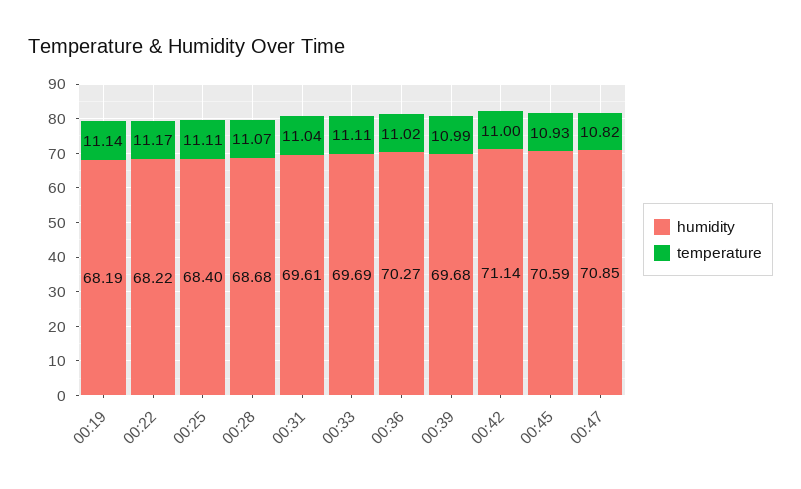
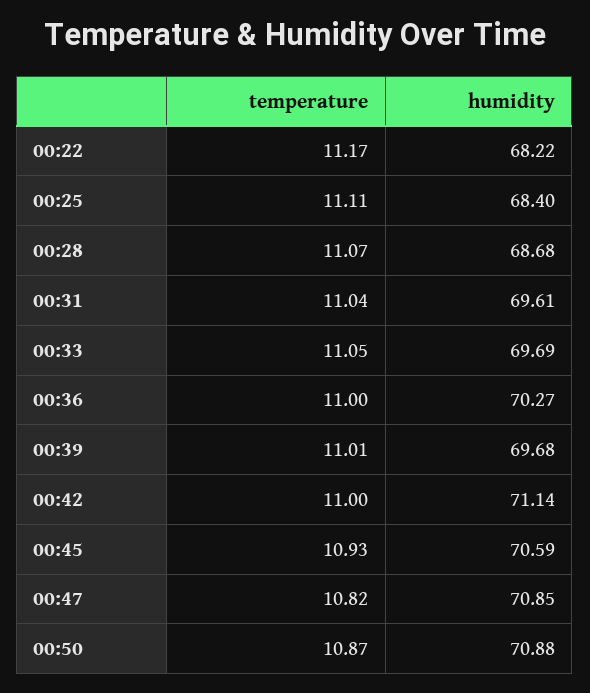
humidity, 00:19: 68.19 -> none
temperature, 00:19: 11.14 -> none
temperature, 00:33: 11.11 -> 11.05
temperature, 00:36: 11.02 -> 11
temperature, 00:39: 10.99 -> 11.01
temperature, 00:50: none -> 10.87
humidity, 00:50: none -> 70.88

